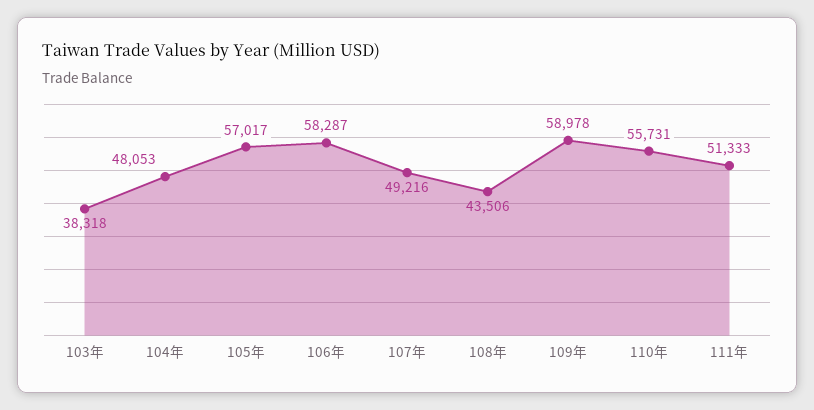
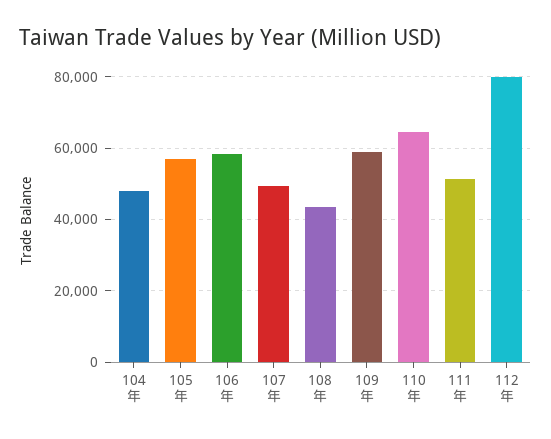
103年: 38318 -> none
110年: 55731 -> 64000
112年: none -> 80000

